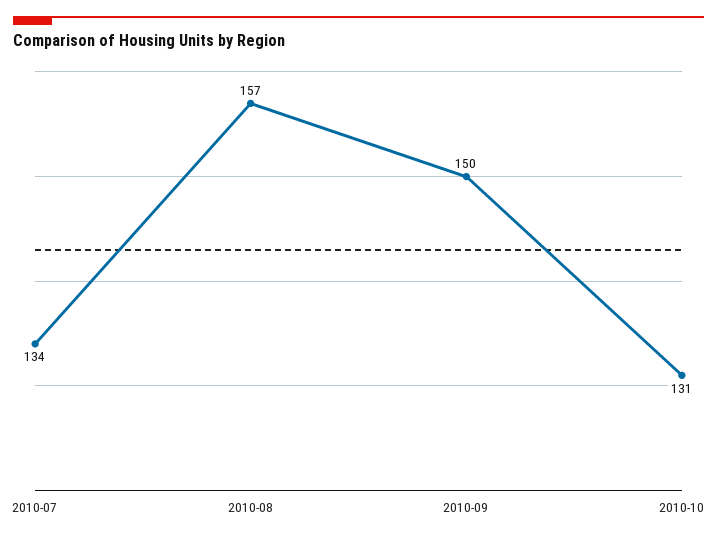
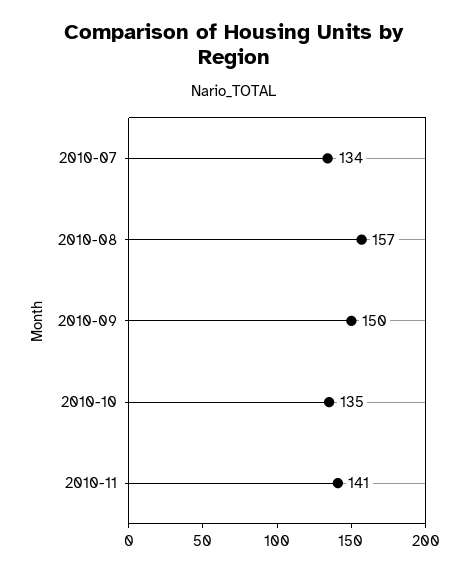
2010-10: 131 -> 135
2010-11: none -> 141

